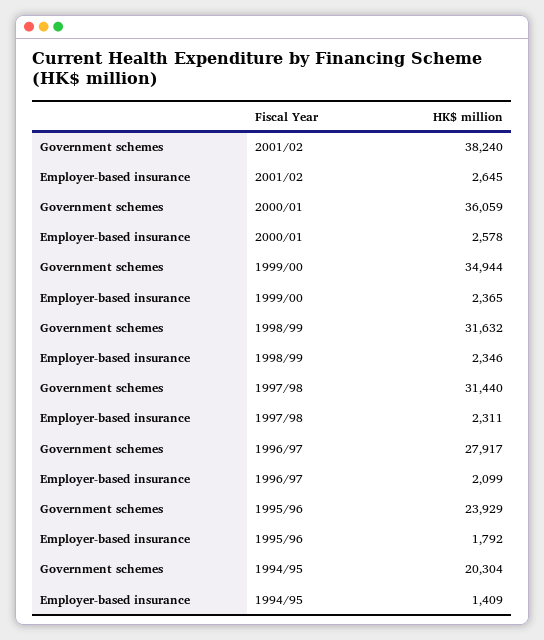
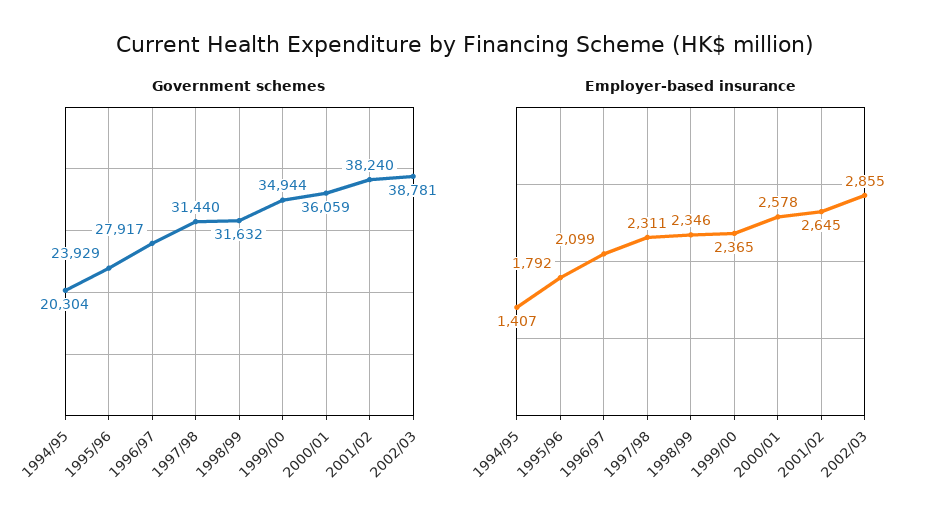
Employer-based insurance, 1994/95: 1409 -> 1407
Government schemes, 2002/03: none -> 38781
Employer-based insurance, 2002/03: none -> 2855

